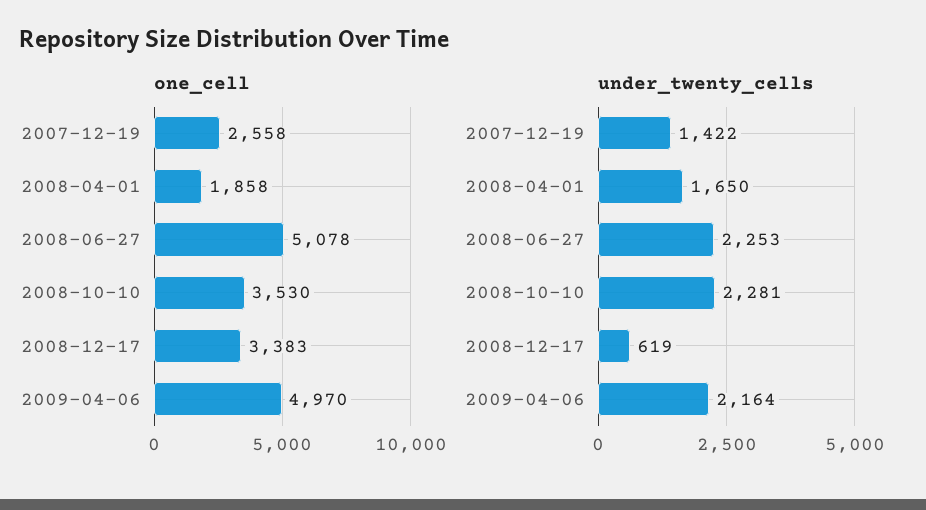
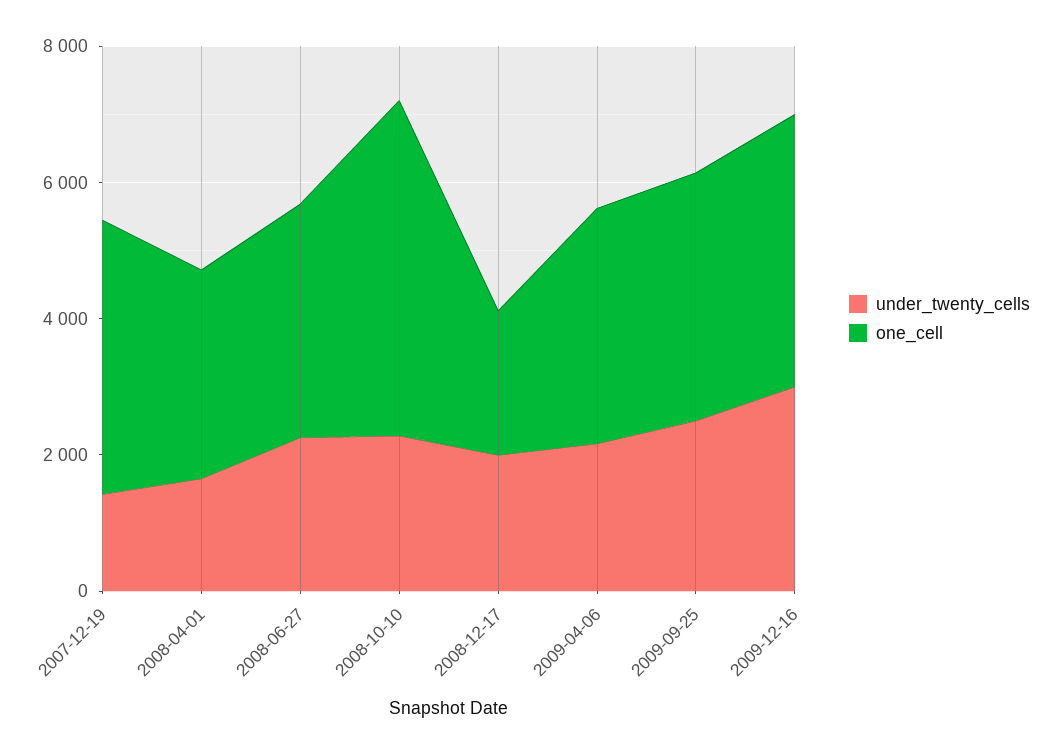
one_cell, 2007-12-19: 2558 -> 4000
one_cell, 2008-04-01: 1858 -> 3000
one_cell, 2008-06-27: 5078 -> 3500
one_cell, 2008-10-10: 3530 -> 5000
one_cell, 2008-12-17: 3383 -> 2000
one_cell, 2009-04-06: 4970 -> 3500
under_twenty_cells, 2008-12-17: 619 -> 2000
under_twenty_cells, 2009-09-25: none -> 2500
one_cell, 2009-09-25: none -> 3500
under_twenty_cells, 2009-12-16: none -> 3000
one_cell, 2009-12-16: none -> 4000

